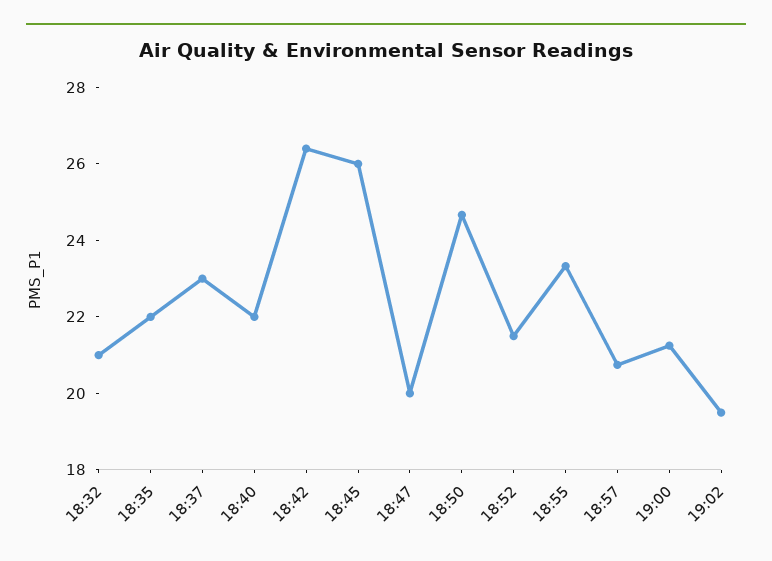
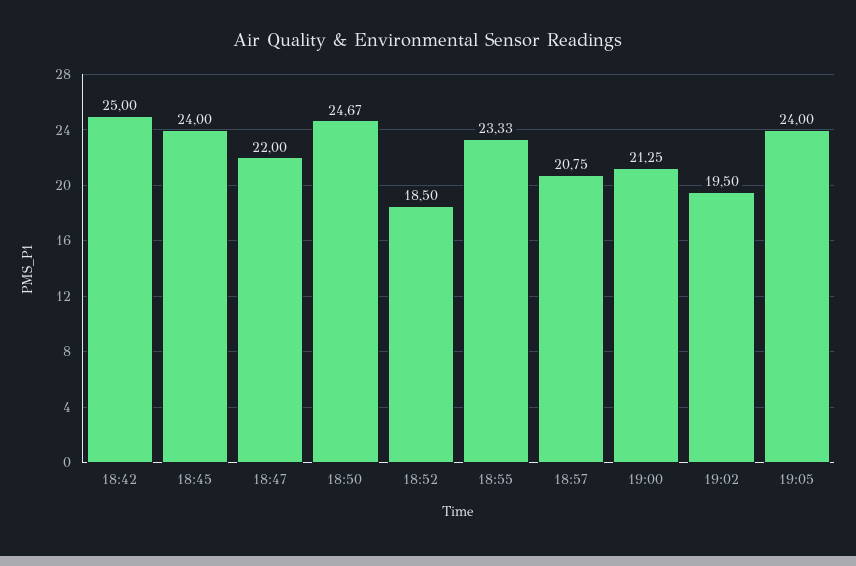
18:32: 21 -> none
18:35: 22 -> none
18:37: 23 -> none
18:40: 22 -> none
18:42: 26.5 -> 25
18:45: 26 -> 24
18:47: 20 -> 22
18:52: 21.5 -> 18.5
19:05: none -> 24

